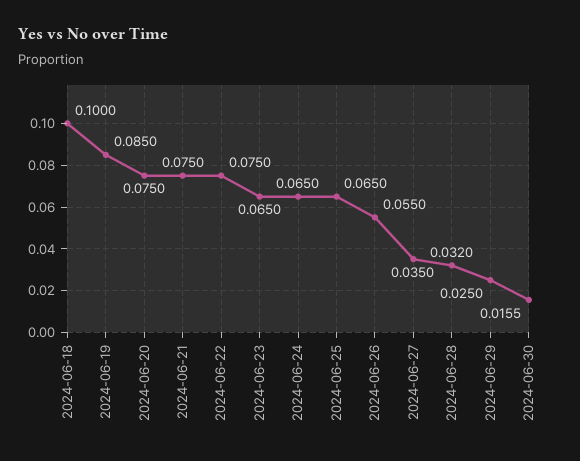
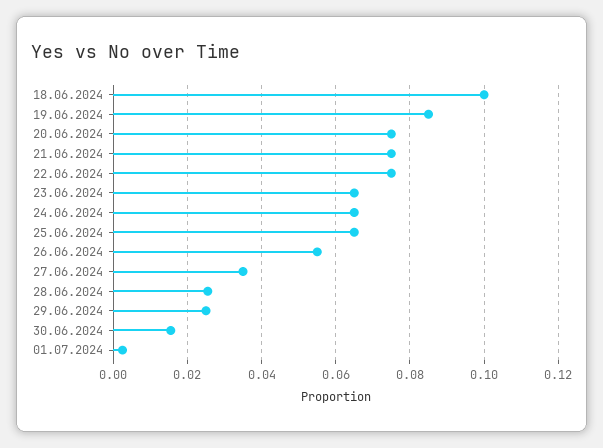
2024-06-28: 0.032 -> 0.026
01.07.2024: none -> 0.002

